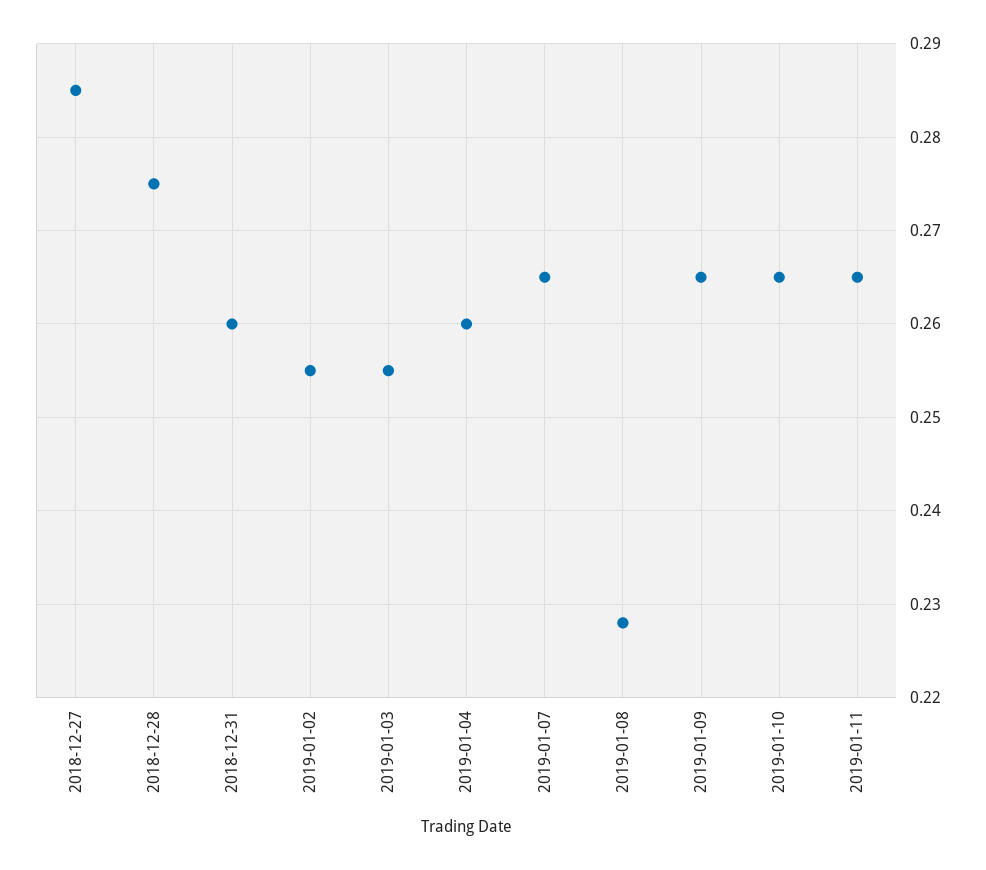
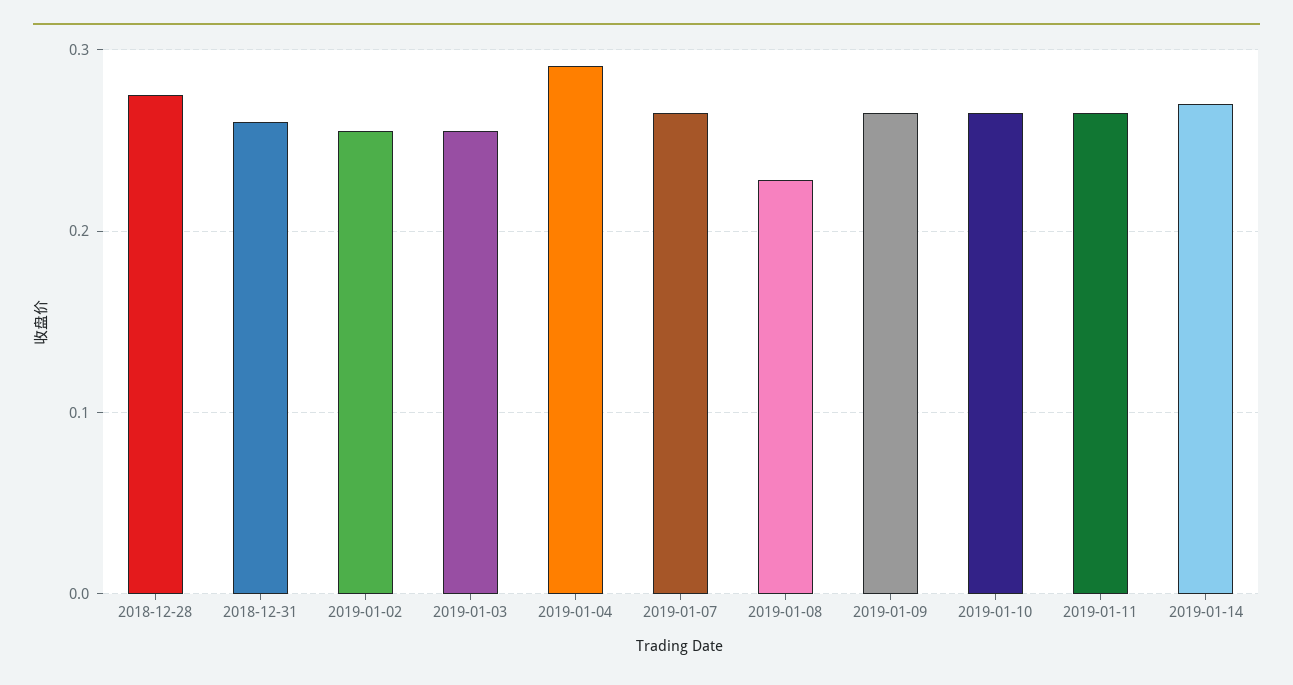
2018-12-27: 0.285 -> none
2019-01-04: 0.26 -> 0.29
2019-01-14: none -> 0.27

